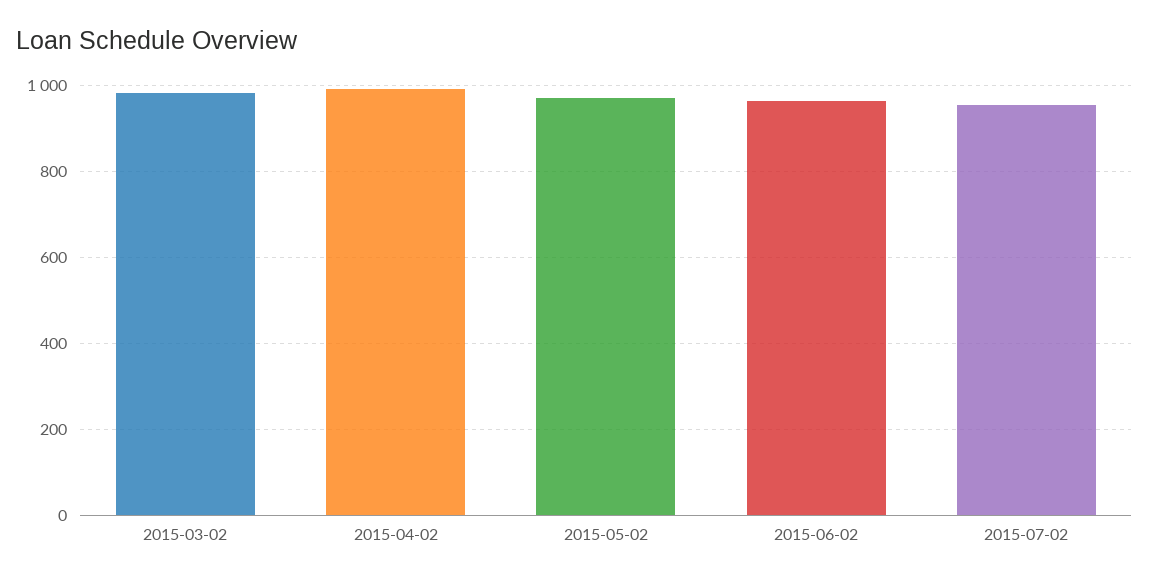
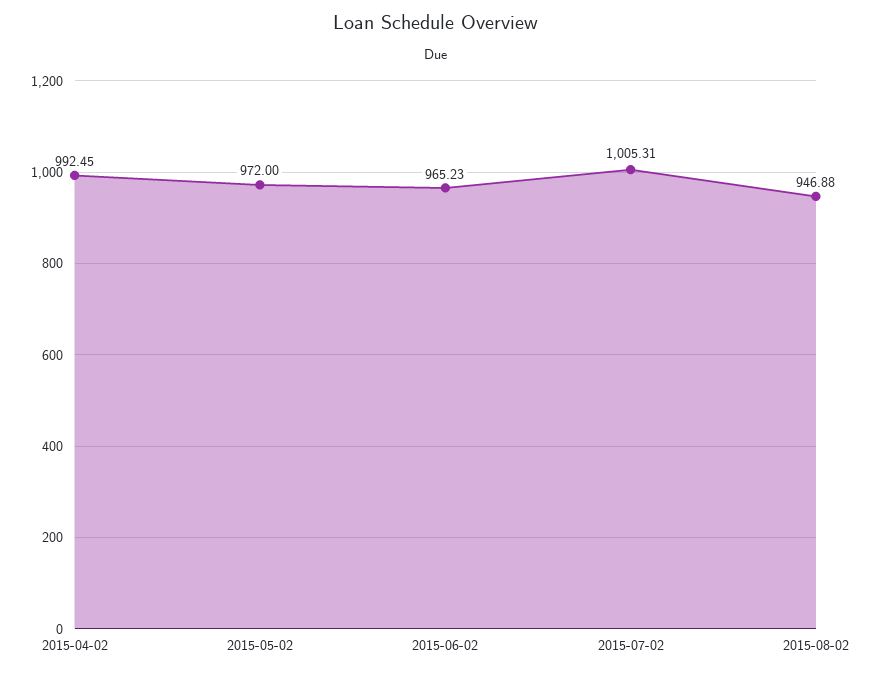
2015-03-02: 980 -> none
2015-07-02: 960 -> 1005.31
2015-08-02: none -> 946.88

